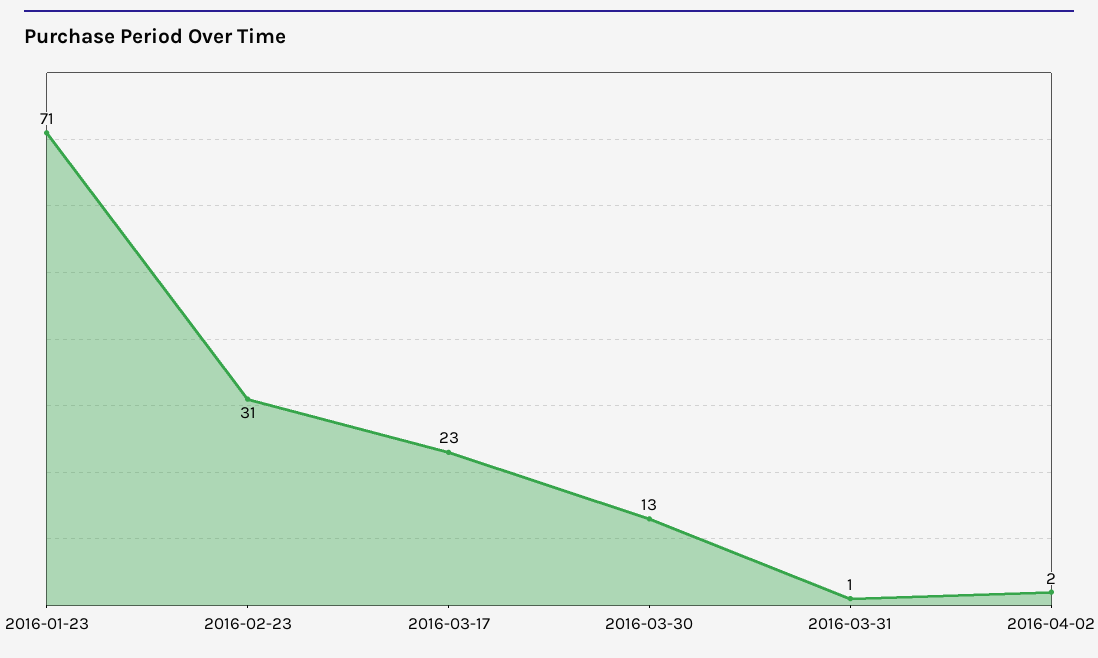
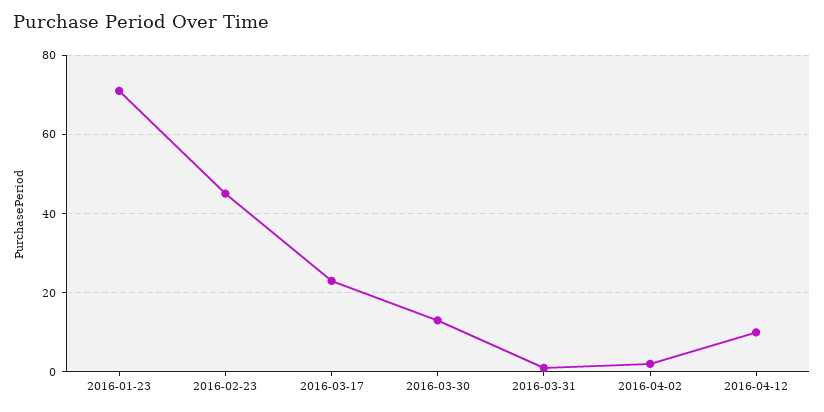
2016-02-23: 31 -> 45
2016-04-12: none -> 10

